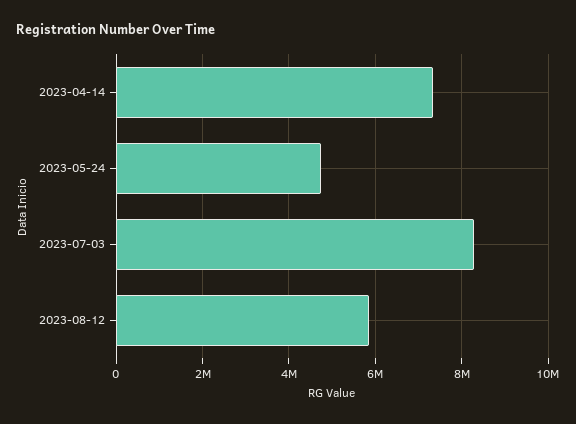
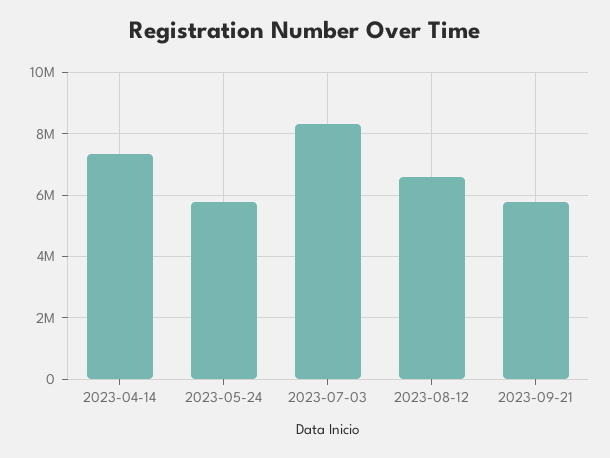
2023-05-24: 4800000 -> 5800000
2023-08-12: 5800000 -> 6600000
2023-09-21: none -> 5800000

